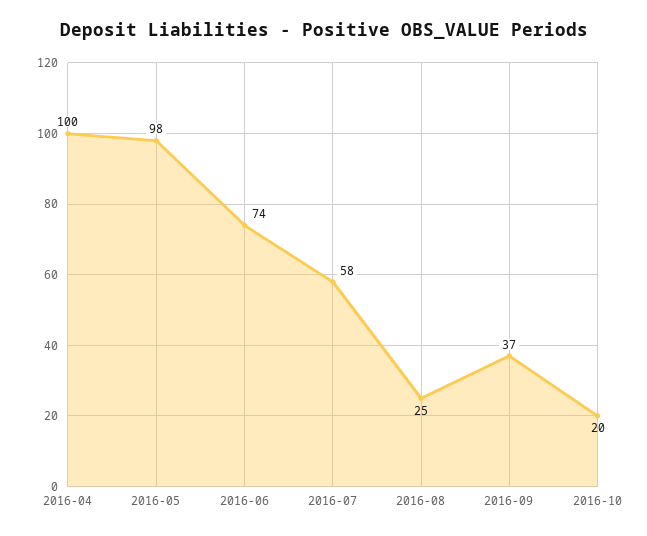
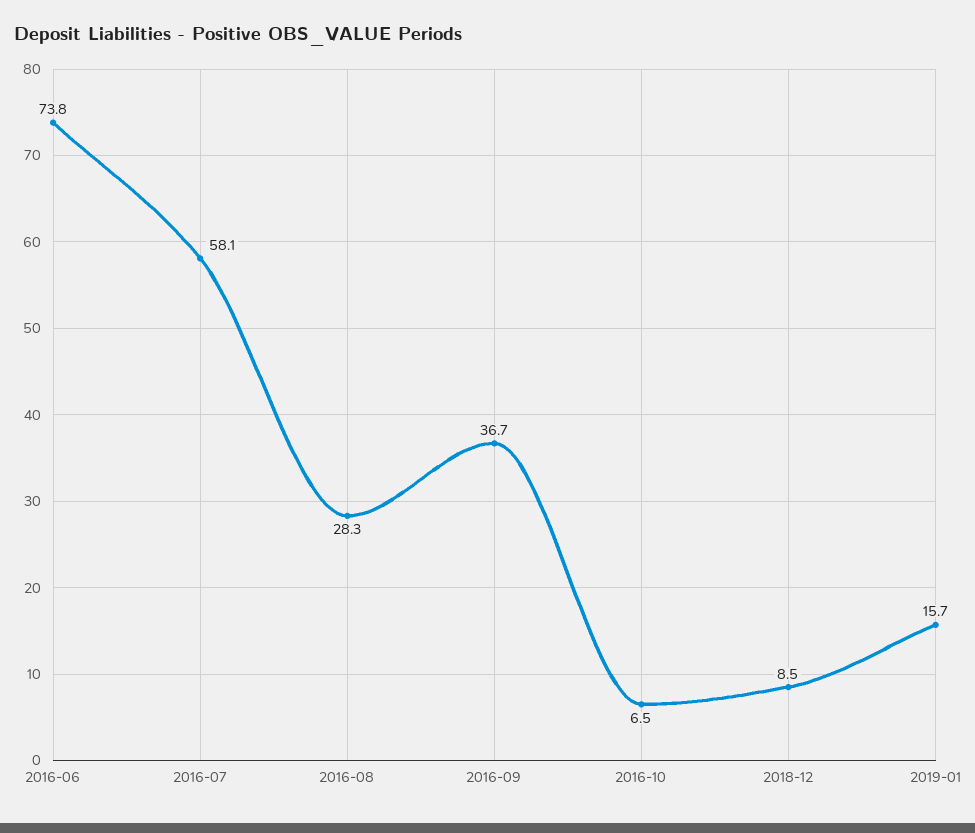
2016-04: 100 -> none
2016-05: 98 -> none
2016-08: 25 -> 28.3
2016-10: 20 -> 6.5
2018-12: none -> 8.5
2019-01: none -> 15.7

